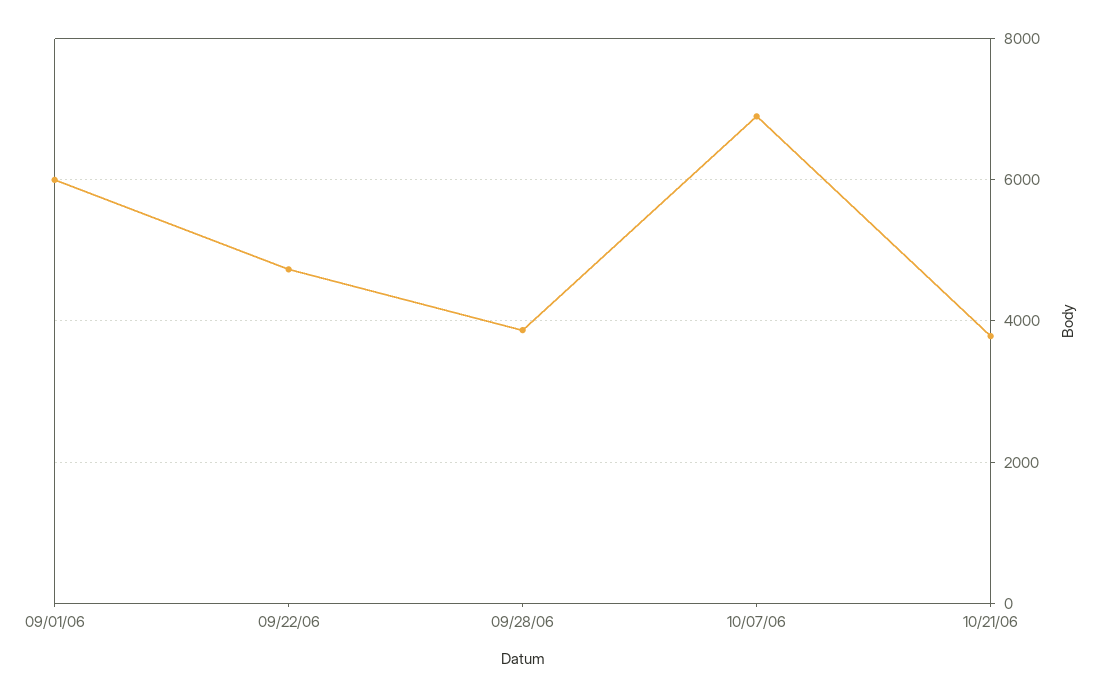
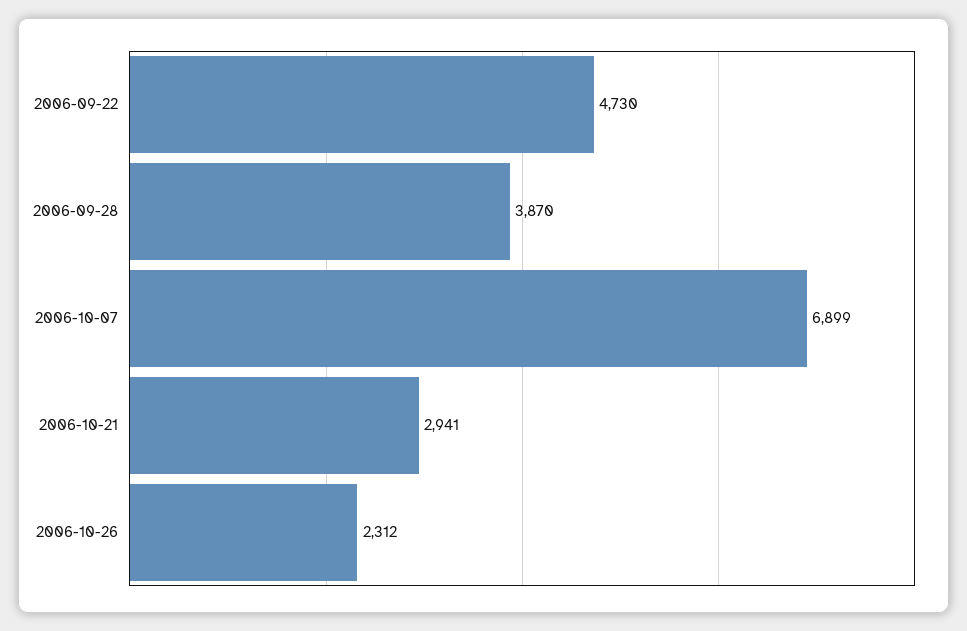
09/01/06: 6000 -> none
10/21/06: 3800 -> 2941
2006-10-26: none -> 2312

